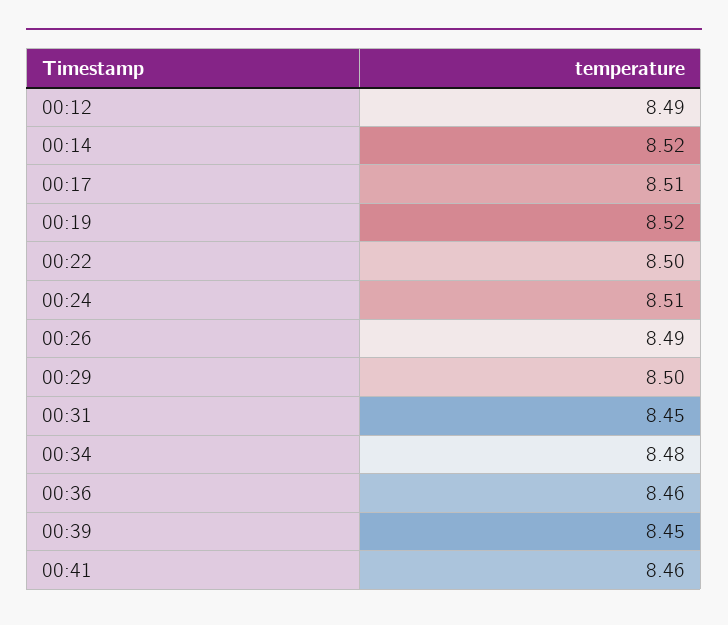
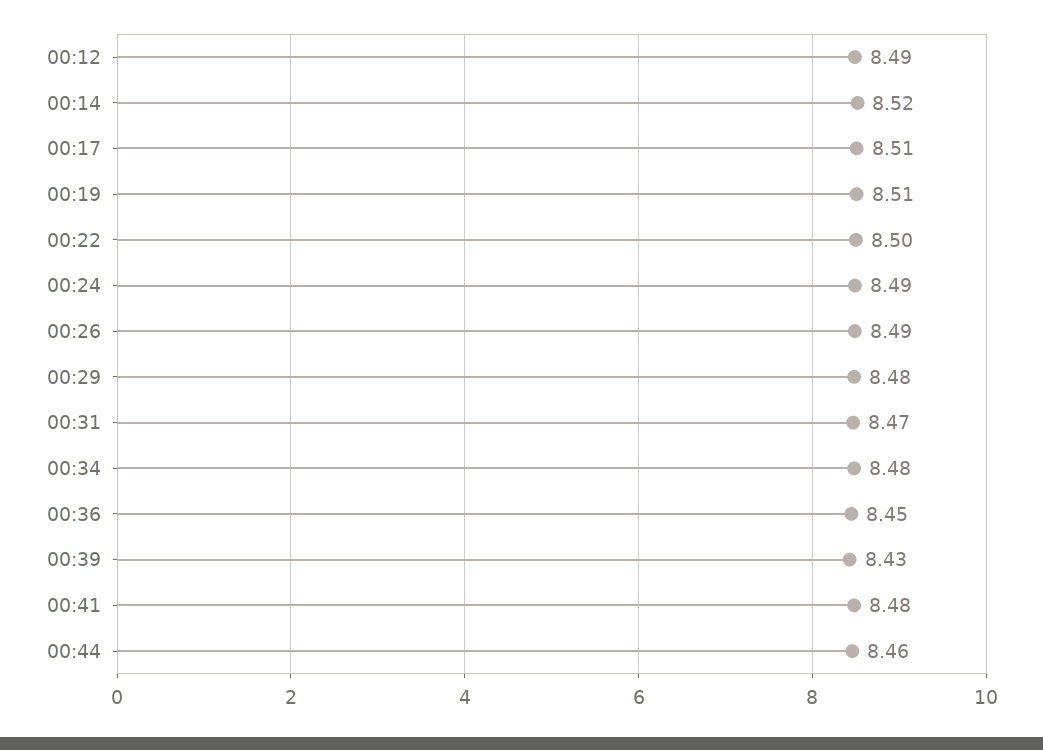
00:19: 8.52 -> 8.51
00:24: 8.51 -> 8.49
00:29: 8.5 -> 8.48
00:31: 8.45 -> 8.47
00:36: 8.46 -> 8.45
00:39: 8.45 -> 8.43
00:41: 8.46 -> 8.48
00:44: none -> 8.46

